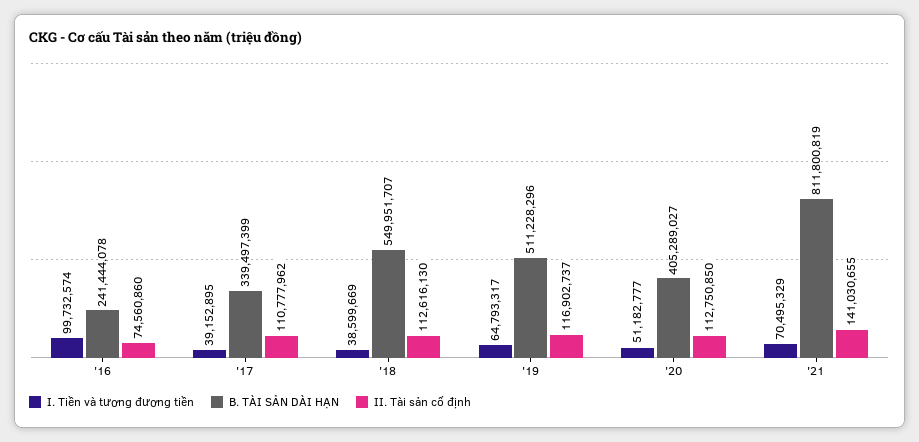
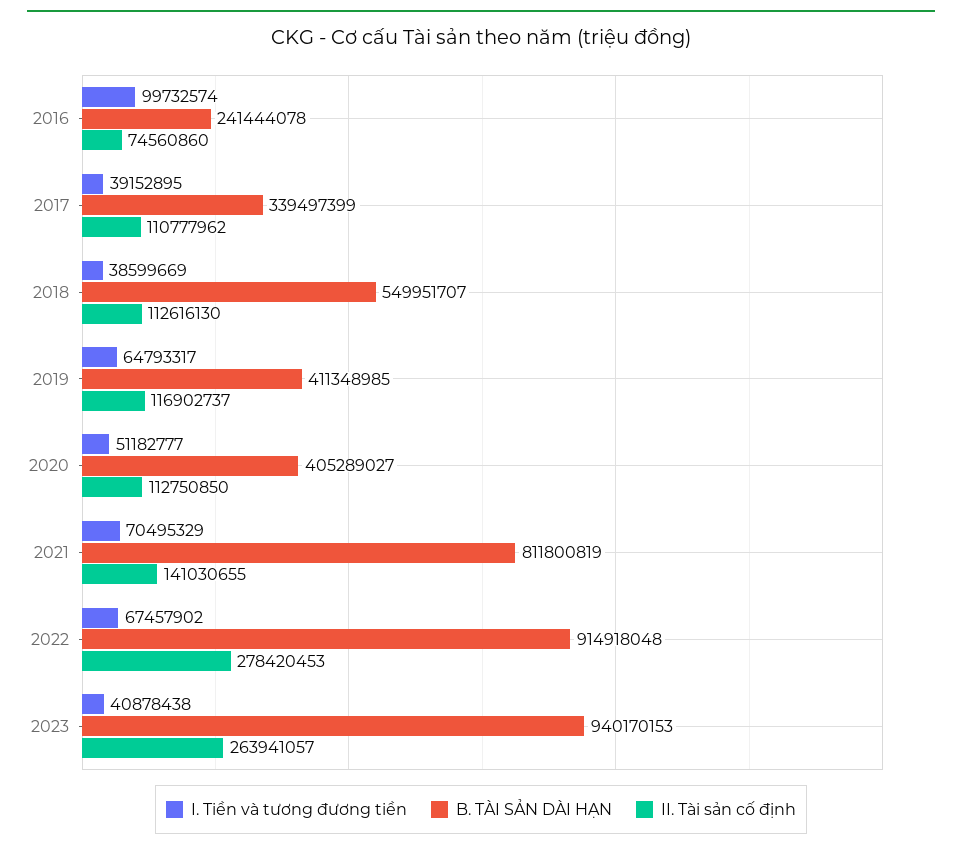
B. TÀI SẢN DÀI HẠN, '19: 511228296 -> 411348985
I. Tiền và tương đương tiền, 2022: none -> 67457902
B. TÀI SẢN DÀI HẠN, 2022: none -> 914918048
II. Tài sản cố định, 2022: none -> 278420453
I. Tiền và tương đương tiền, 2023: none -> 40878438
B. TÀI SẢN DÀI HẠN, 2023: none -> 940170153
II. Tài sản cố định, 2023: none -> 263941057

